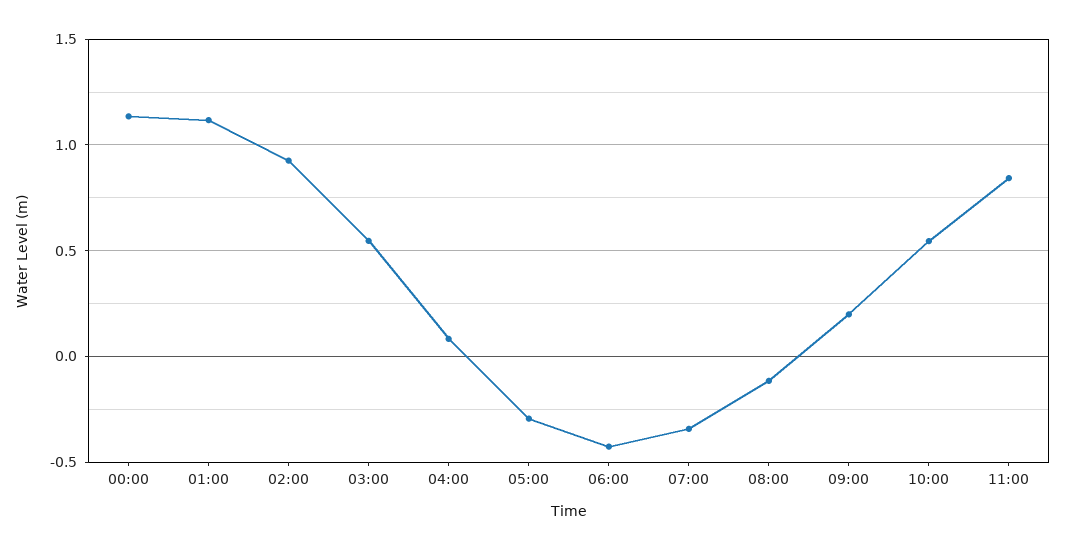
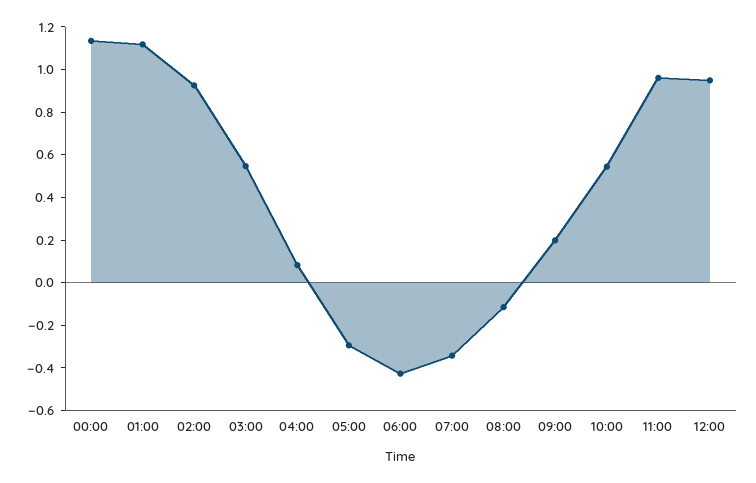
11:00: 0.85 -> 0.95
12:00: none -> 0.95

